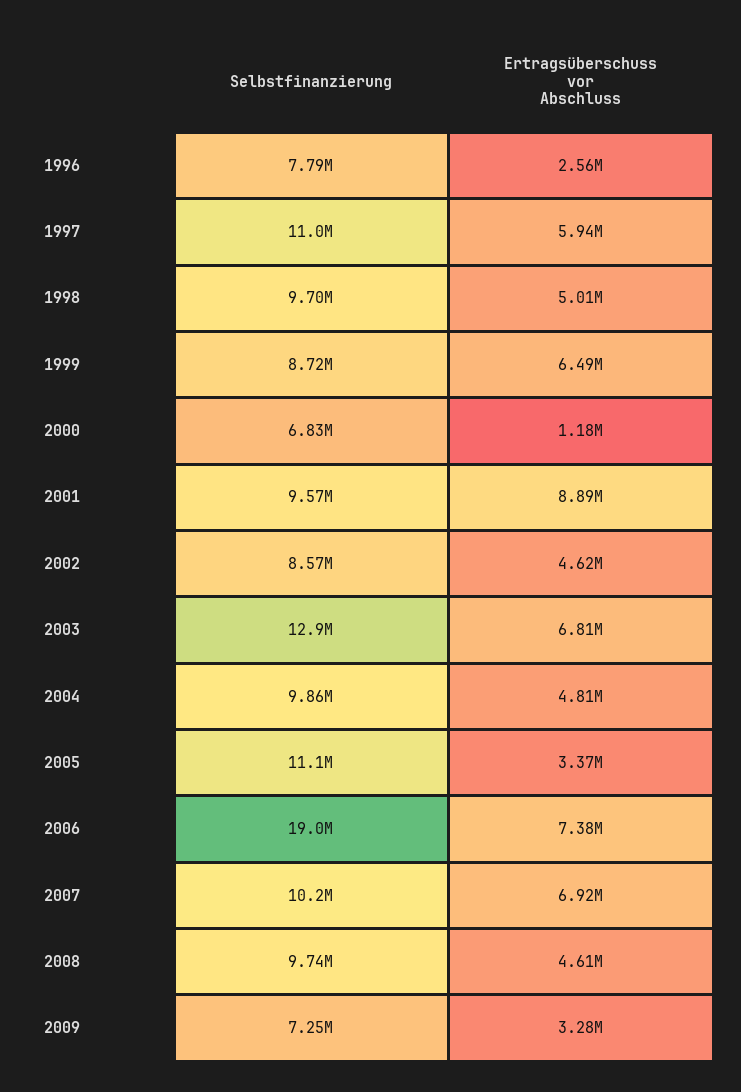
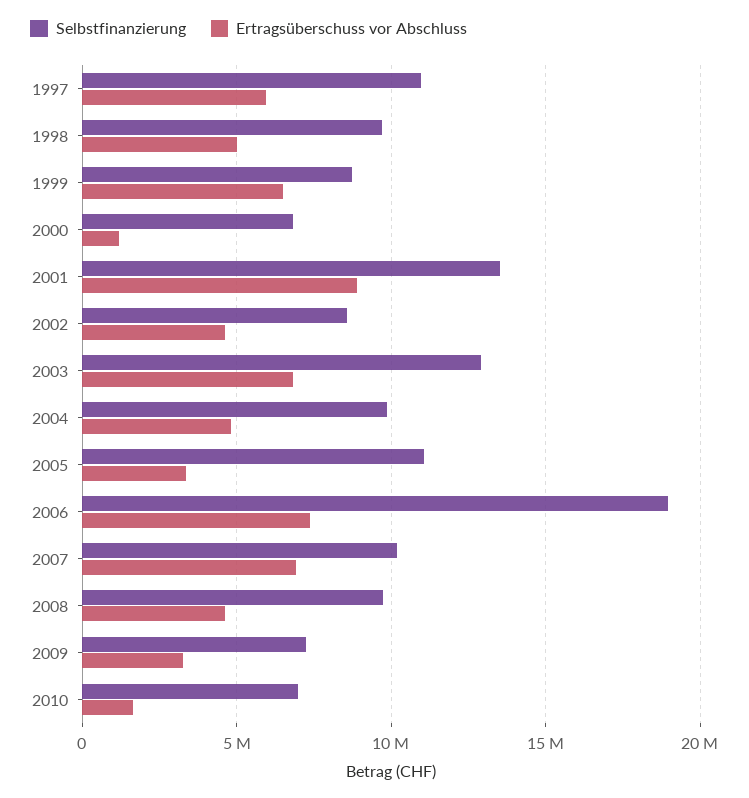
Selbstfinanzierung, 1996: 7790000 -> none
Ertragsüberschuss vor Abschluss, 1996: 2560000 -> none
Selbstfinanzierung, 2001: 9570000 -> 13500000
Selbstfinanzierung, 2010: none -> 7000000
Ertragsüberschuss vor Abschluss, 2010: none -> 1500000

